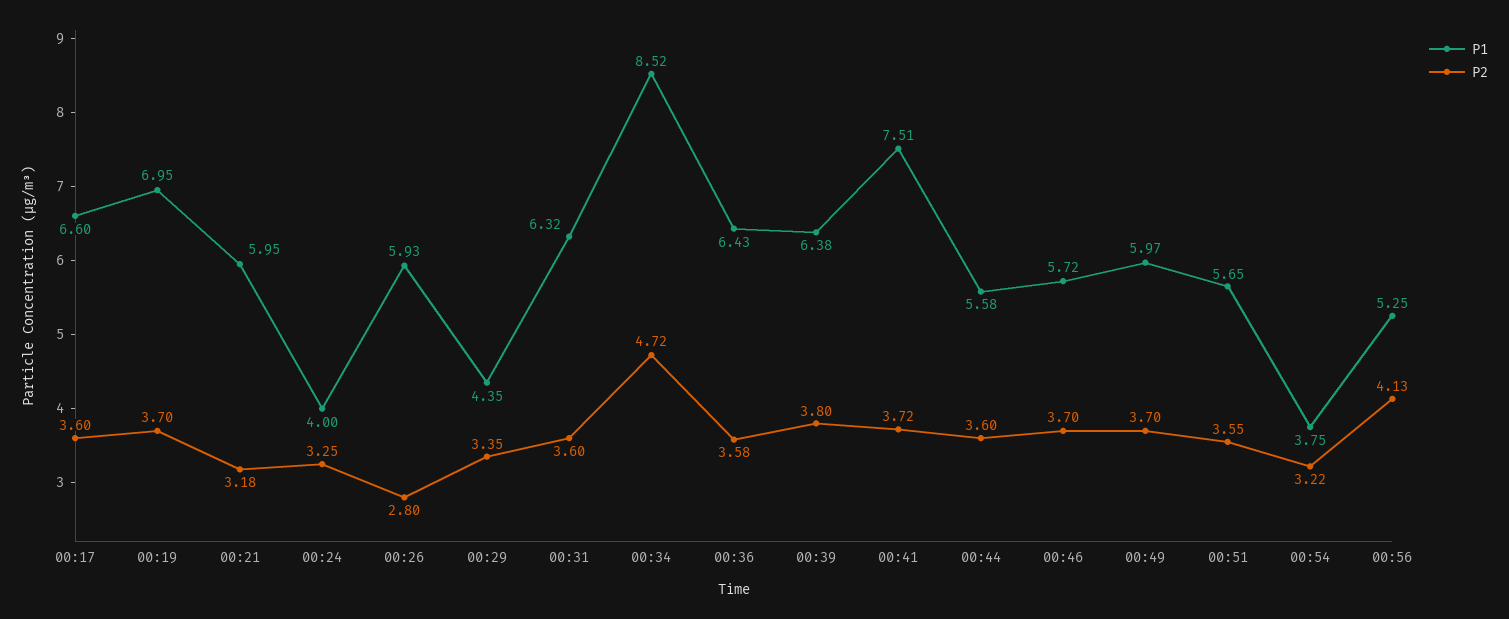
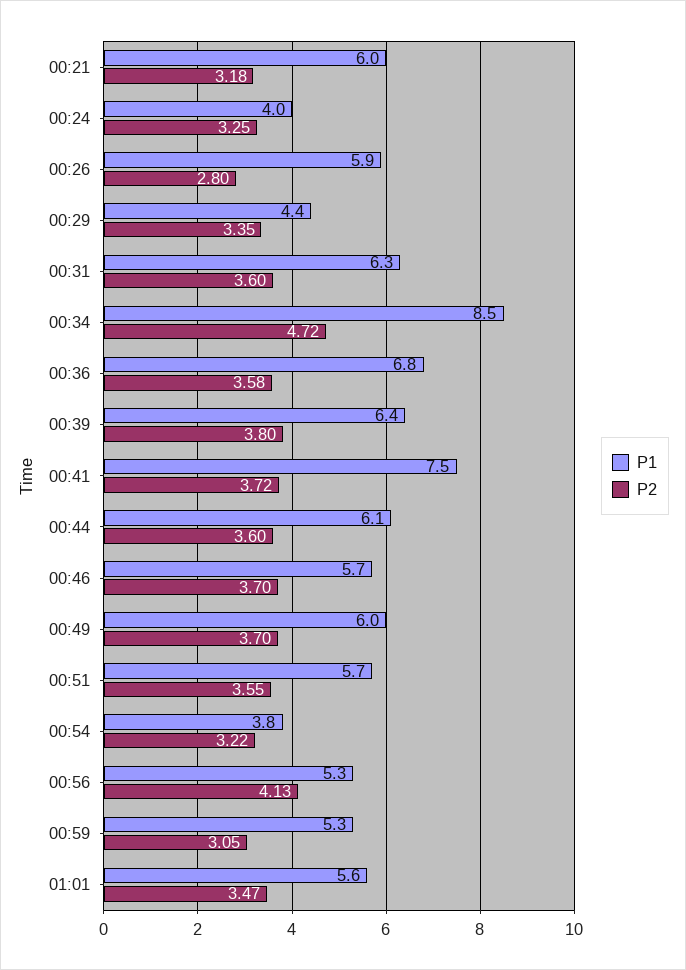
P1, 00:17: 6.6 -> none
P2, 00:17: 3.6 -> none
P1, 00:19: 6.95 -> none
P2, 00:19: 3.7 -> none
P1, 00:36: 6.43 -> 6.8
P1, 00:44: 5.58 -> 6.1
P1, 00:59: none -> 5.3
P2, 00:59: none -> 3.05
P1, 01:01: none -> 5.6
P2, 01:01: none -> 3.47

